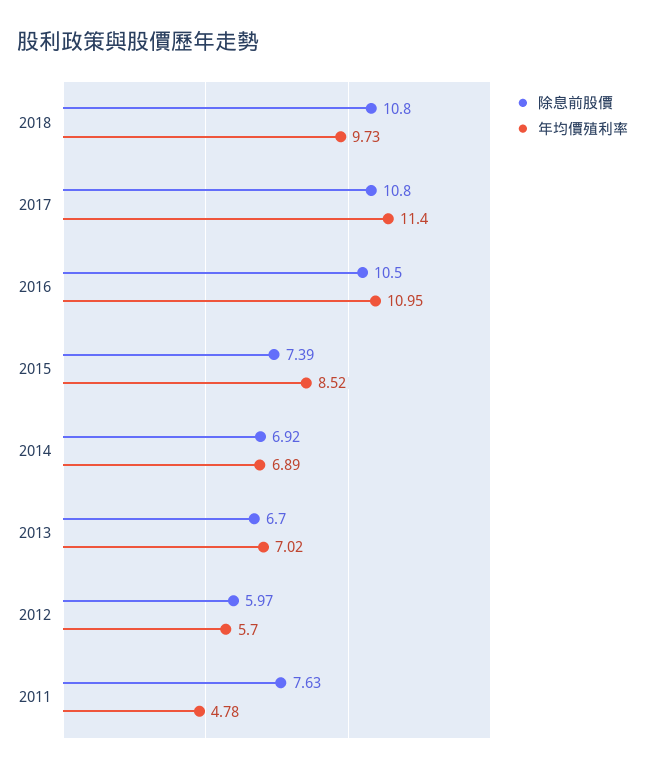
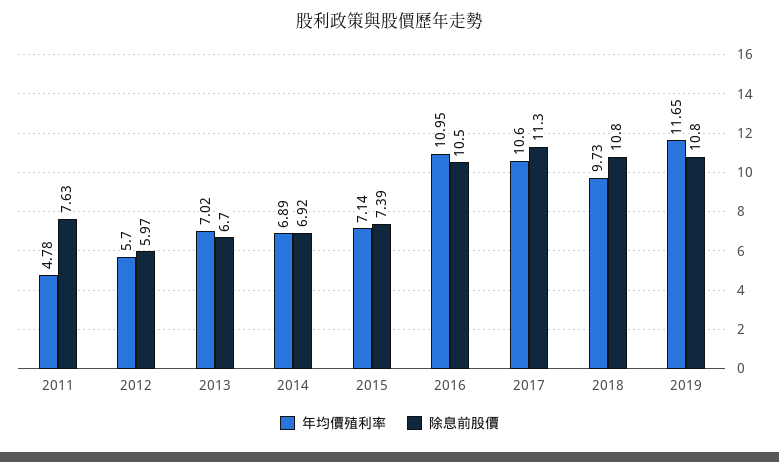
除息前股價, 2017: 10.8 -> 11.3
年均價殖利率, 2017: 11.4 -> 10.6
年均價殖利率, 2015: 8.52 -> 7.14
年均價殖利率, 2019: none -> 11.65
除息前股價, 2019: none -> 10.8

